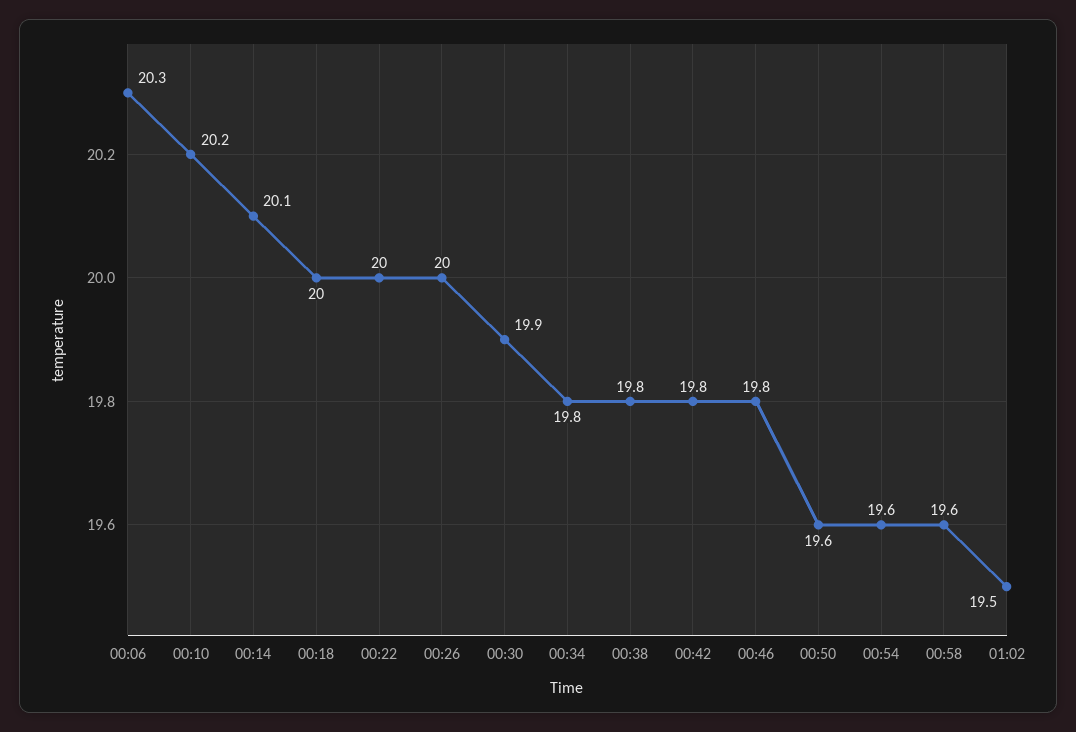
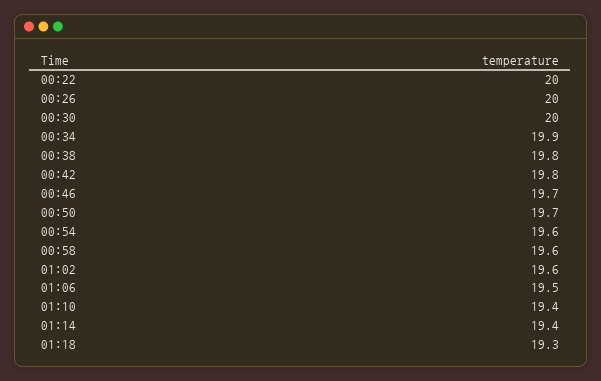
00:06: 20.3 -> none
00:10: 20.2 -> none
00:14: 20.1 -> none
00:18: 20 -> none
00:30: 19.9 -> 20
00:34: 19.8 -> 19.9
00:46: 19.8 -> 19.7
00:50: 19.6 -> 19.7
01:02: 19.5 -> 19.6
01:06: none -> 19.5
01:10: none -> 19.4
01:14: none -> 19.4
01:18: none -> 19.3

